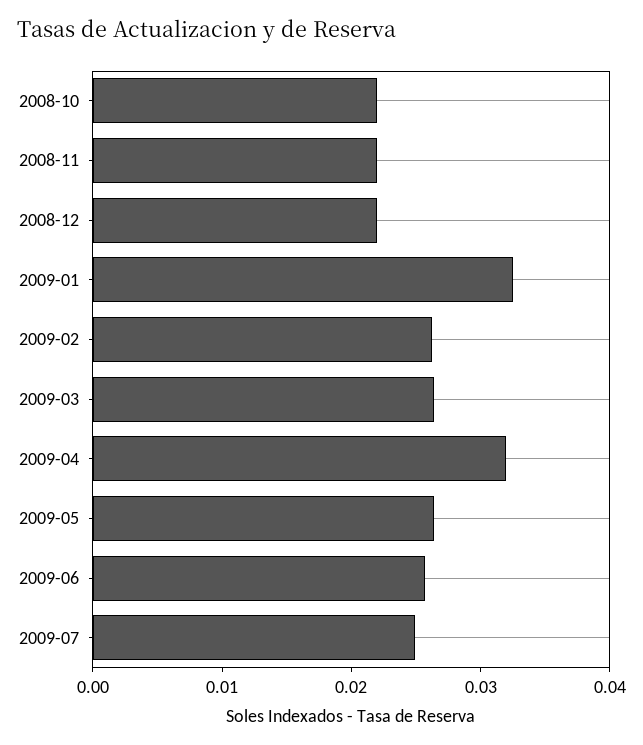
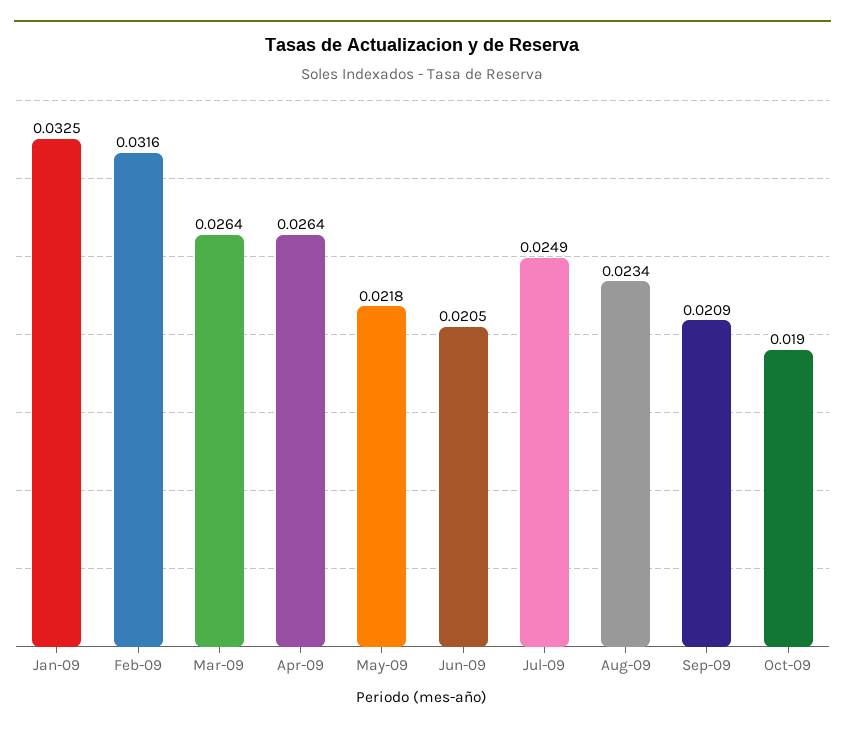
2008-10: 0.022 -> none
2008-11: 0.022 -> none
2008-12: 0.022 -> none
2009-02: 0.026 -> 0.0316
2009-04: 0.032 -> 0.0264
2009-05: 0.026 -> 0.0218
2009-06: 0.026 -> 0.0205
Aug-09: none -> 0.0234
Sep-09: none -> 0.0209
Oct-09: none -> 0.019

